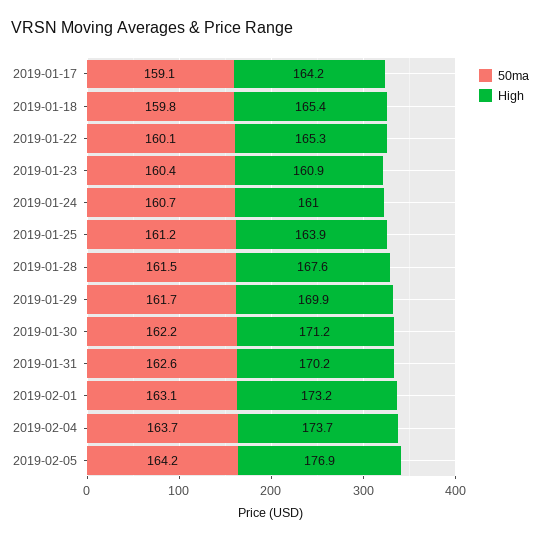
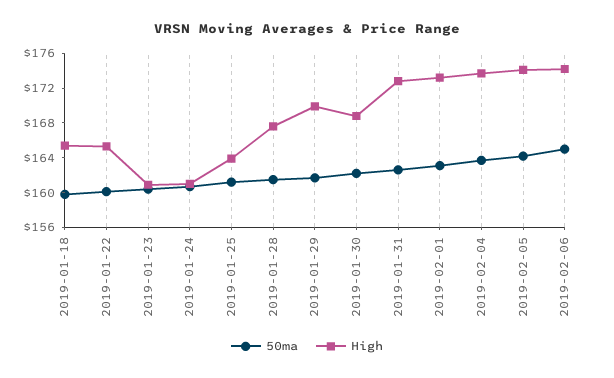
50ma, 2019-01-17: 159.1 -> none
High, 2019-01-17: 164.2 -> none
High, 2019-01-30: 171.2 -> 169
High, 2019-01-31: 170.2 -> 173
High, 2019-02-05: 176.9 -> 174
50ma, 2019-02-06: none -> 165
High, 2019-02-06: none -> 174

